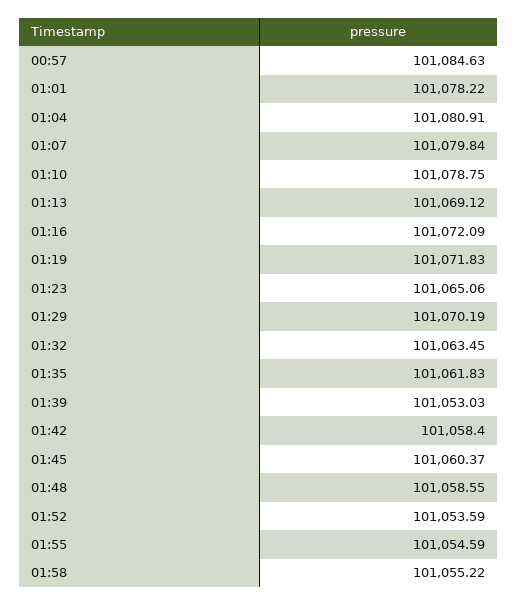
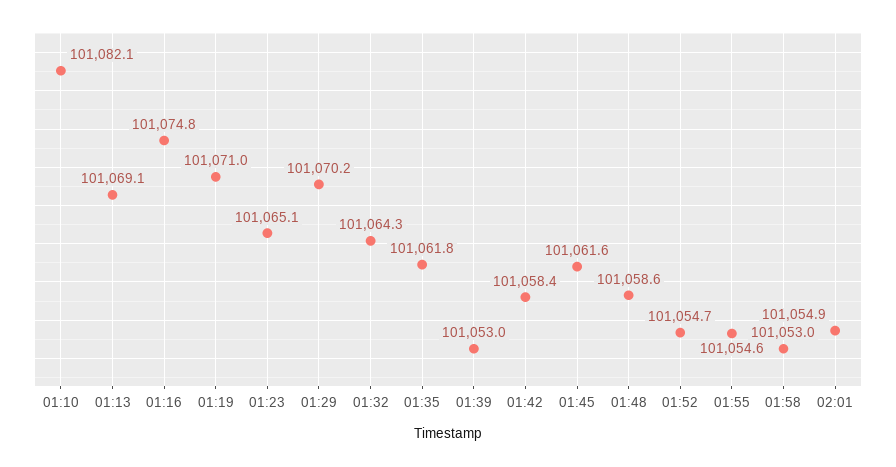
00:57: 101084.63 -> none
01:01: 101078.22 -> none
01:04: 101080.91 -> none
01:07: 101079.84 -> none
01:10: 101078.75 -> 101082.1
01:16: 101072.09 -> 101074.8
01:19: 101071.83 -> 101071
01:32: 101063.45 -> 101064.3
01:45: 101060.37 -> 101061.6
01:52: 101053.59 -> 101054.7
01:58: 101055.22 -> 101053
02:01: none -> 101054.9

